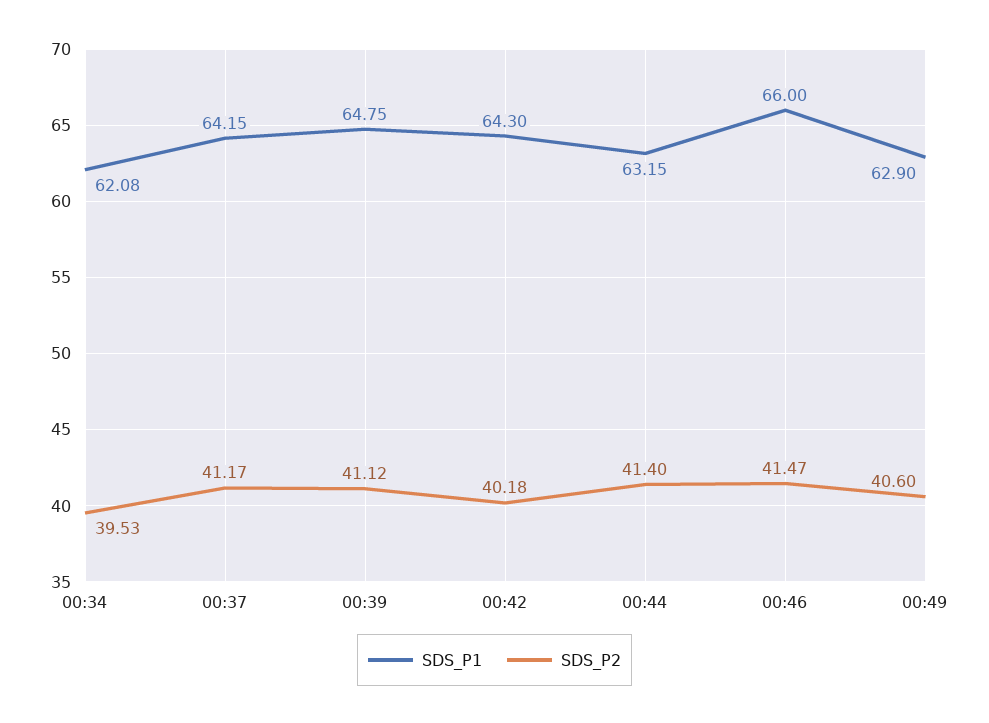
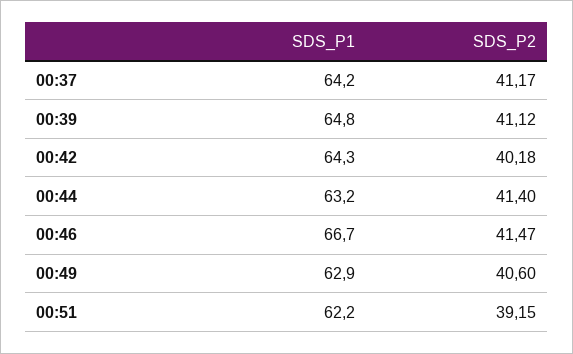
SDS_P1, 00:34: 62.08 -> none
SDS_P2, 00:34: 39.53 -> none
SDS_P1, 00:46: 66 -> 66.7
SDS_P1, 00:51: none -> 62.2
SDS_P2, 00:51: none -> 39.15

